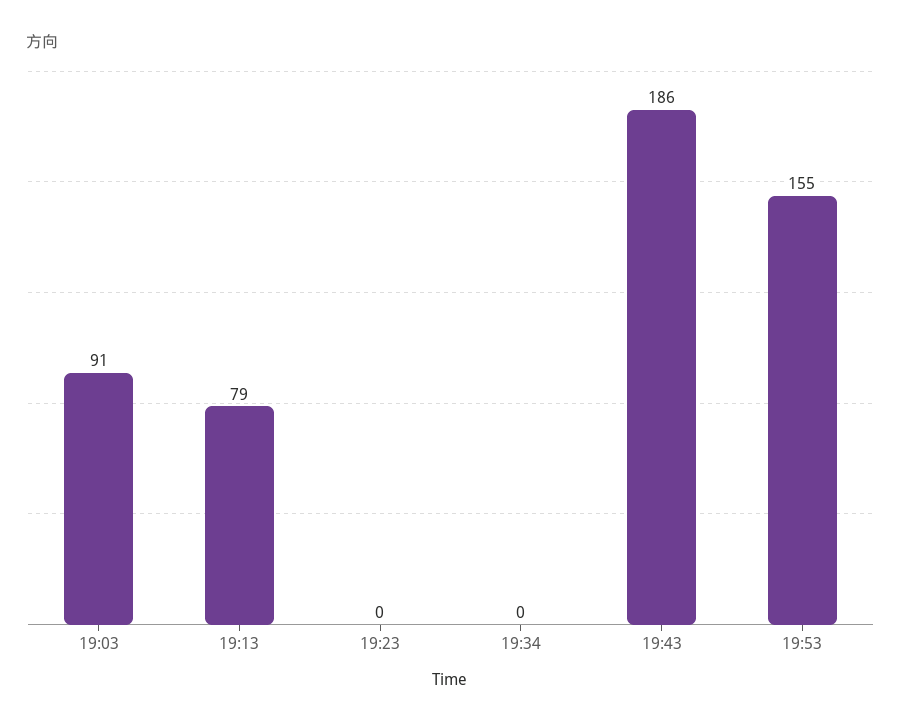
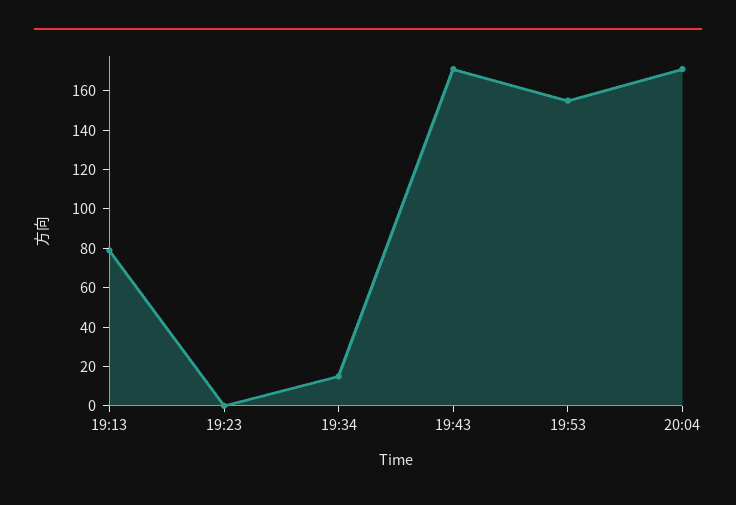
19:03: 91 -> none
19:34: 0 -> 15
19:43: 186 -> 170
20:04: none -> 170

